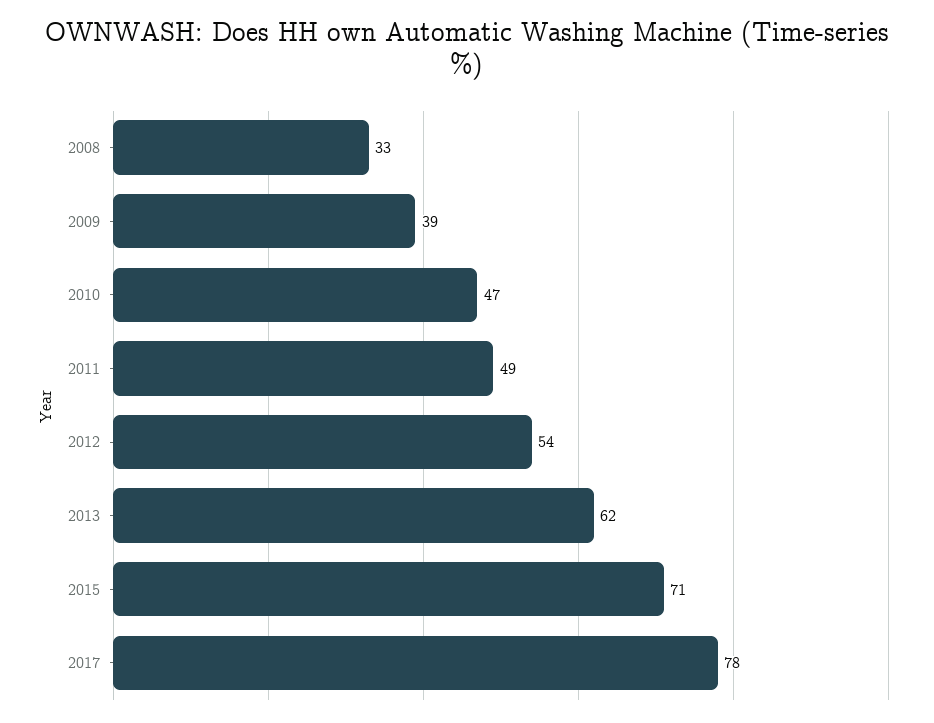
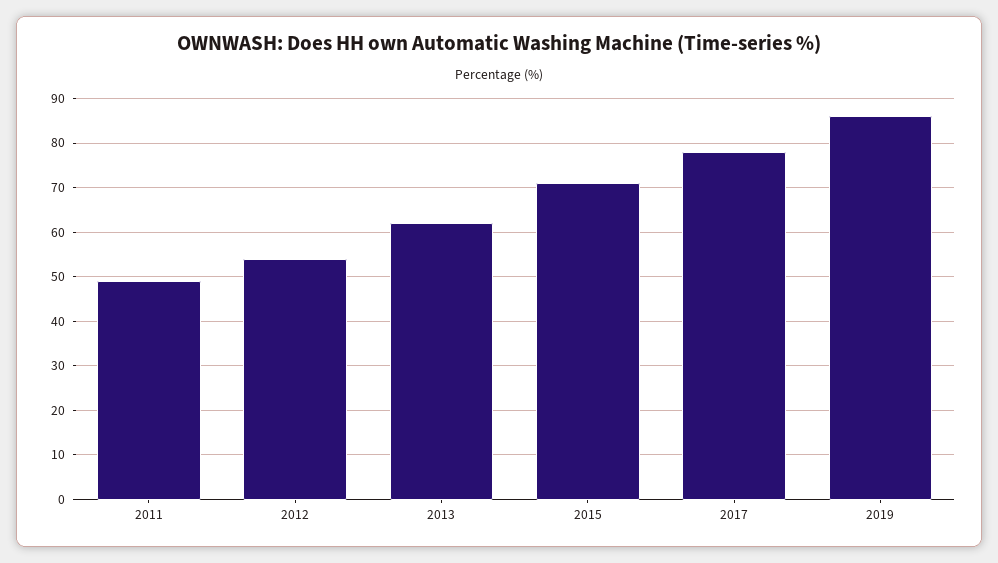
2008: 33 -> none
2009: 39 -> none
2010: 47 -> none
2019: none -> 85

